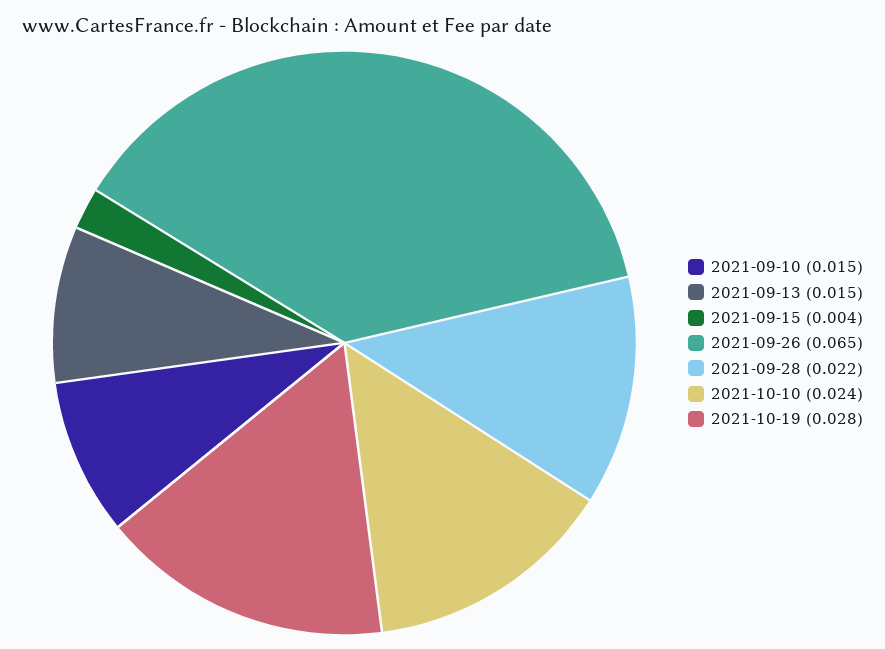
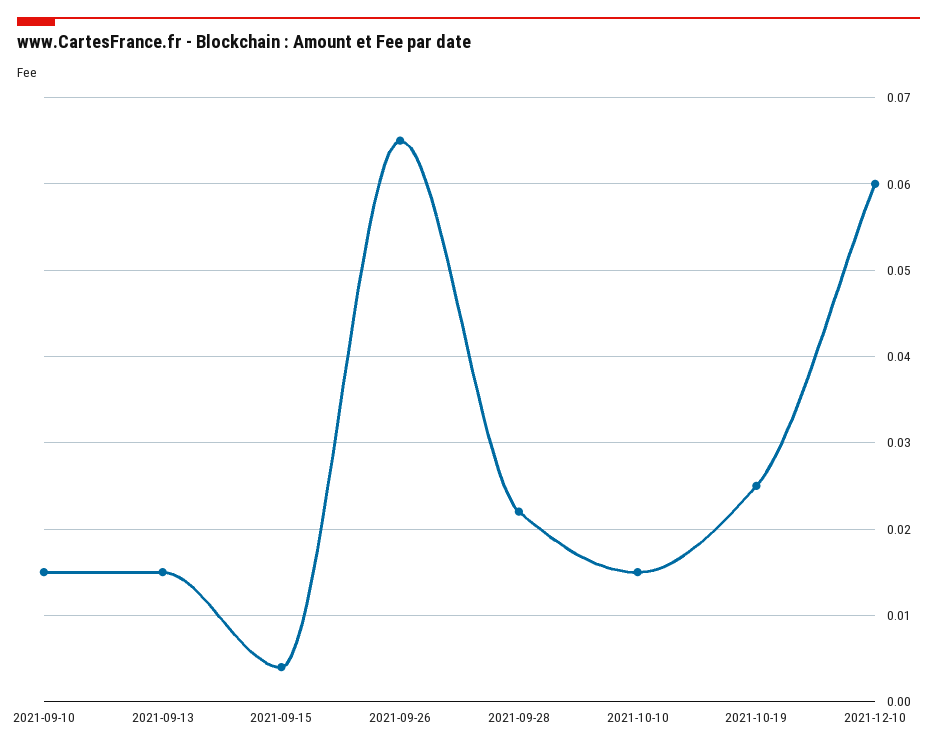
2021-10-10: 0.024 -> 0.015
2021-10-19: 0.028 -> 0.025
2021-12-10: none -> 0.06

